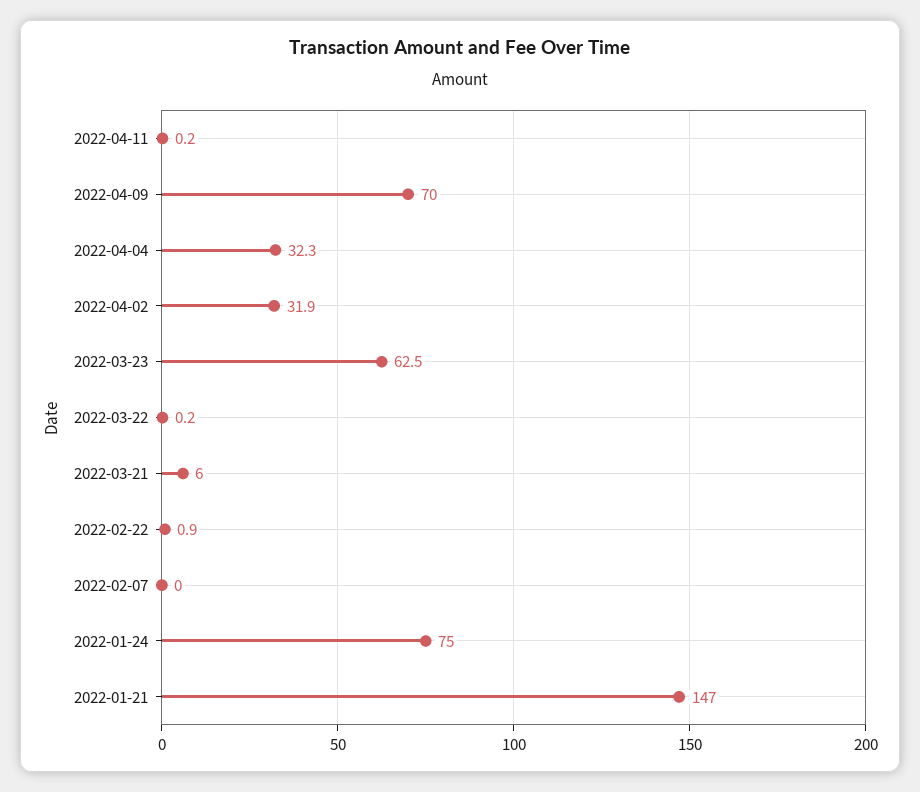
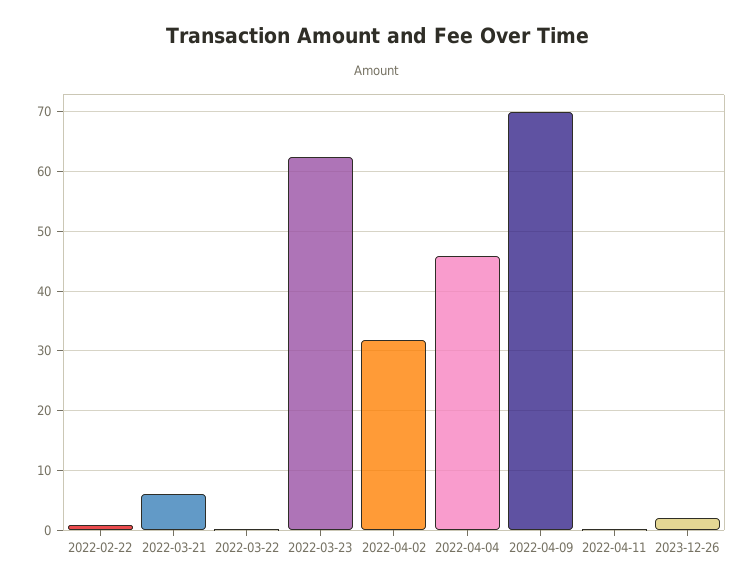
2022-04-04: 32.3 -> 46
2022-02-07: 0 -> none
2022-01-24: 75 -> none
2022-01-21: 147 -> none
2023-12-26: none -> 2

